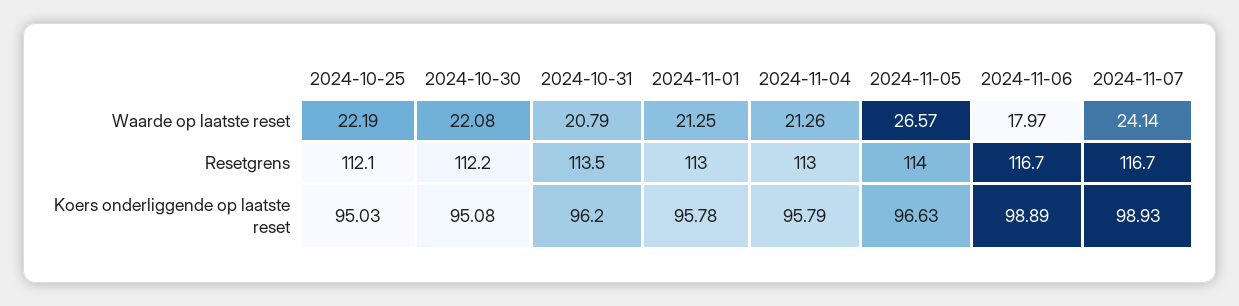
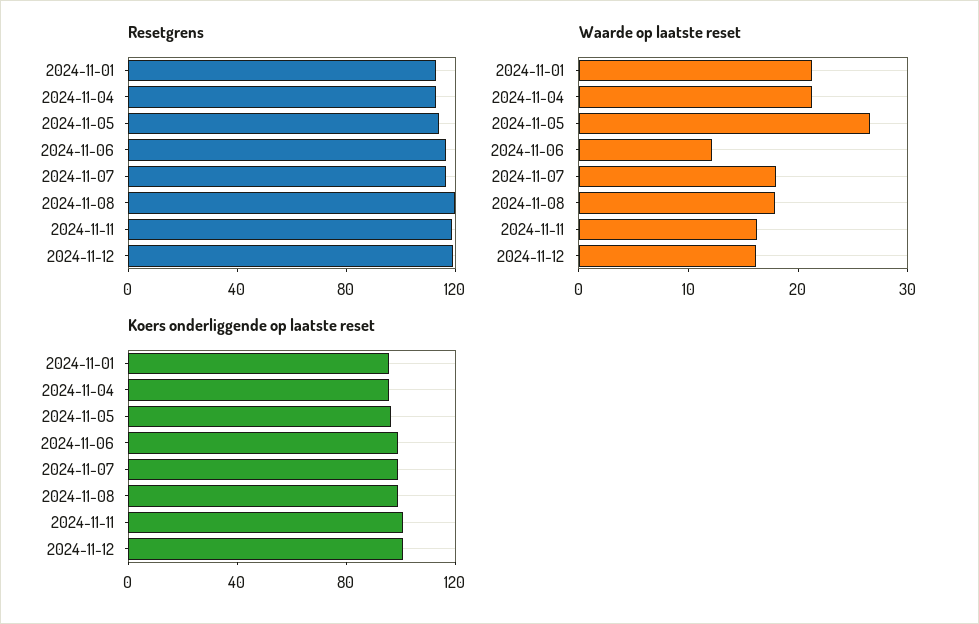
Waarde op laatste reset, 2024-10-25: 22.19 -> none
Waarde op laatste reset, 2024-10-30: 22.08 -> none
Waarde op laatste reset, 2024-10-31: 20.79 -> none
Waarde op laatste reset, 2024-11-06: 17.97 -> 12
Waarde op laatste reset, 2024-11-07: 24.14 -> 18
Resetgrens, 2024-10-25: 112.1 -> none
Resetgrens, 2024-10-30: 112.2 -> none
Resetgrens, 2024-10-31: 113.5 -> none
Koers onderliggende op laatste reset, 2024-10-25: 95.03 -> none
Koers onderliggende op laatste reset, 2024-10-30: 95.08 -> none
Koers onderliggende op laatste reset, 2024-10-31: 96.2 -> none
Resetgrens, 2024-11-08: none -> 120
Resetgrens, 2024-11-11: none -> 120
Resetgrens, 2024-11-12: none -> 120
Waarde op laatste reset, 2024-11-08: none -> 18
Waarde op laatste reset, 2024-11-11: none -> 16
Waarde op laatste reset, 2024-11-12: none -> 16
Koers onderliggende op laatste reset, 2024-11-08: none -> 100
Koers onderliggende op laatste reset, 2024-11-11: none -> 100
Koers onderliggende op laatste reset, 2024-11-12: none -> 100

